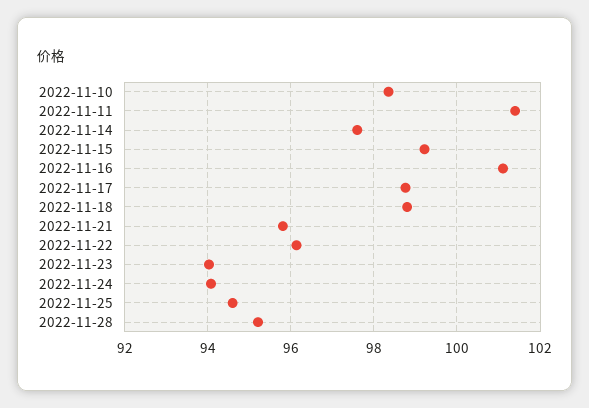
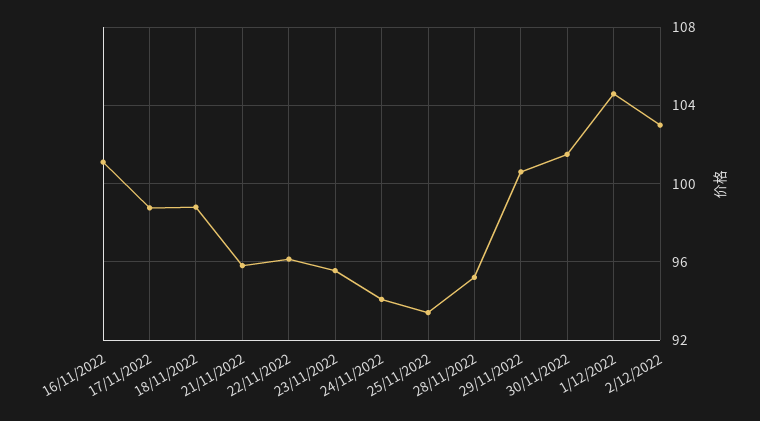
2022-11-10: 98.4 -> none
2022-11-11: 101.4 -> none
2022-11-14: 97.6 -> none
2022-11-15: 99.2 -> none
2022-11-23: 94 -> 95.5
2022-11-25: 94.6 -> 93.5
29/11/2022: none -> 100.5
30/11/2022: none -> 101.5
1/12/2022: none -> 104.5
2/12/2022: none -> 103

